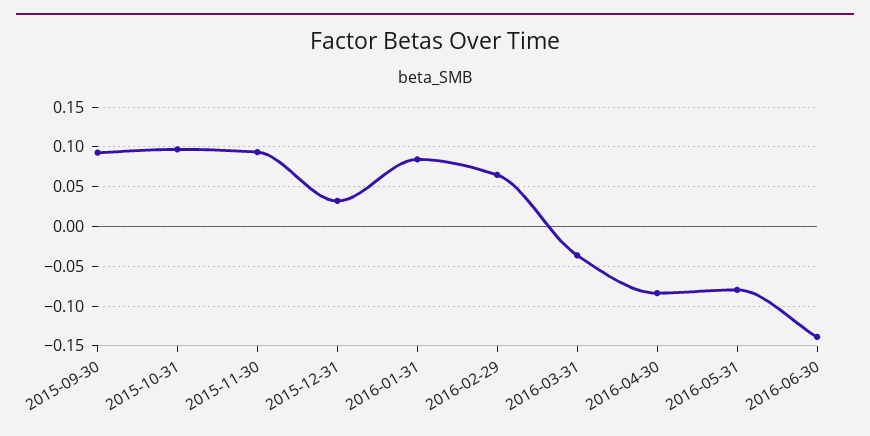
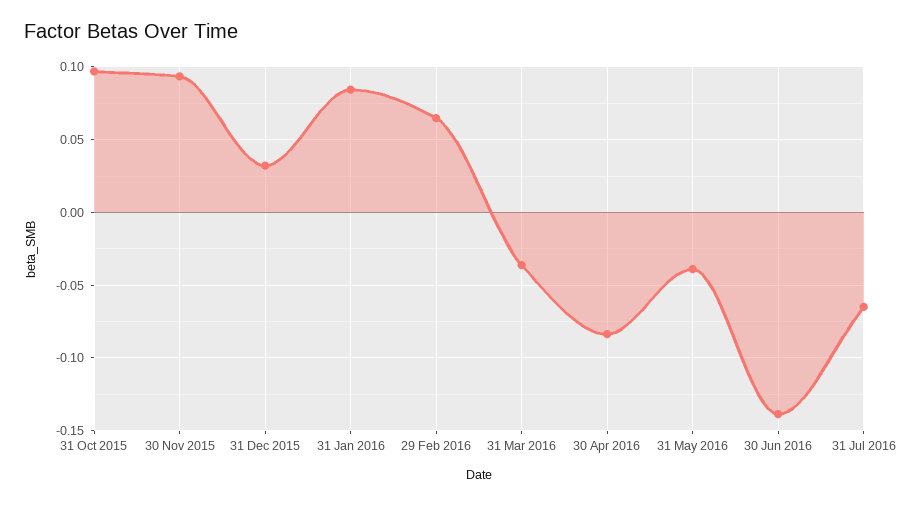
2015-09-30: 0.09 -> none
2016-05-31: -0.08 -> -0.04
31 Jul 2016: none -> -0.065

